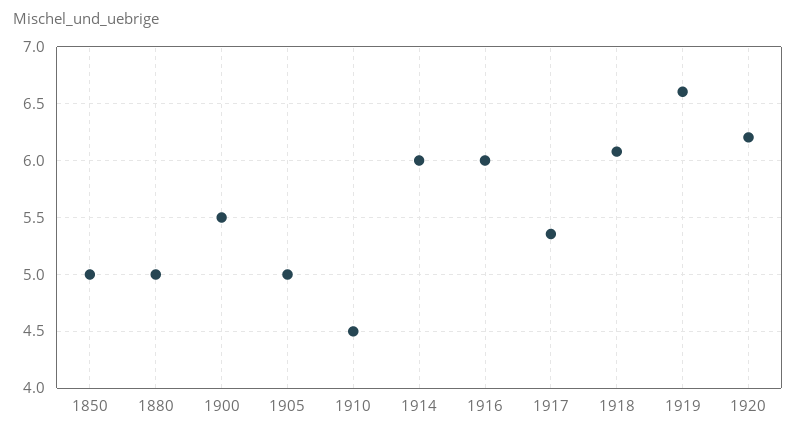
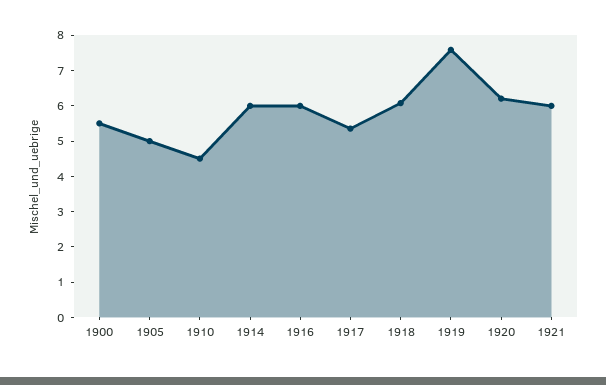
1850: 5 -> none
1880: 5 -> none
1919: 6.6 -> 7.5
1921: none -> 6

